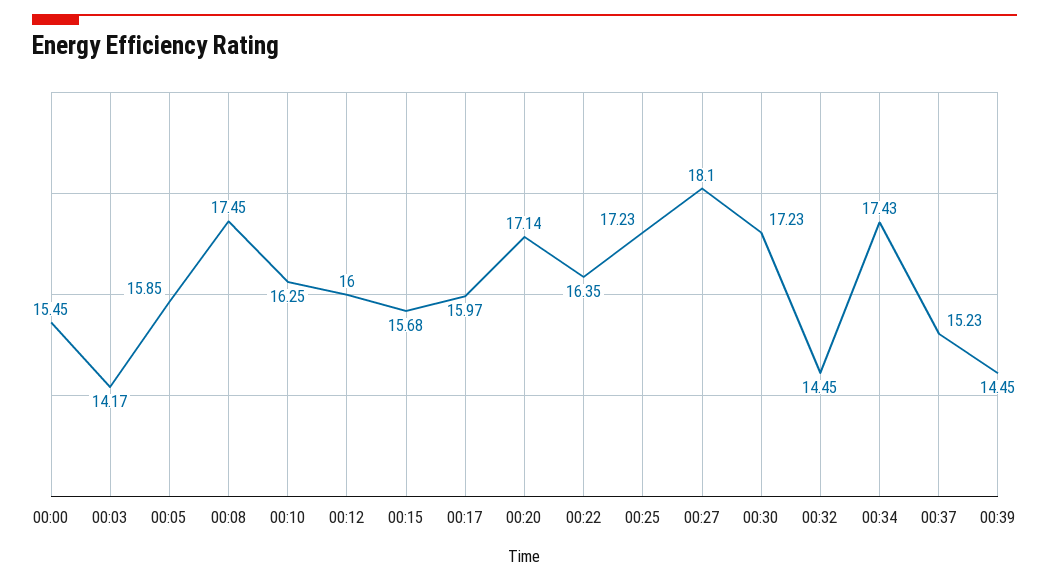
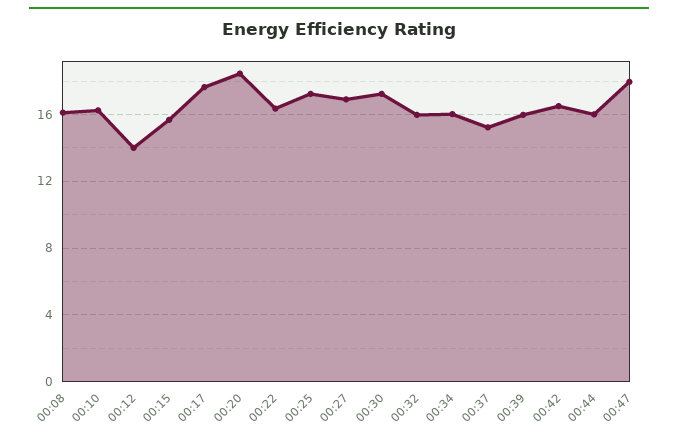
00:00: 15.45 -> none
00:03: 14.17 -> none
00:05: 15.85 -> none
00:08: 17.45 -> 16
00:12: 16 -> 14
00:17: 15.97 -> 17.5
00:20: 17.14 -> 18.5
00:27: 18.1 -> 17
00:32: 14.45 -> 16
00:34: 17.43 -> 16
00:39: 14.45 -> 16
00:42: none -> 16.5
00:44: none -> 16
00:47: none -> 18

